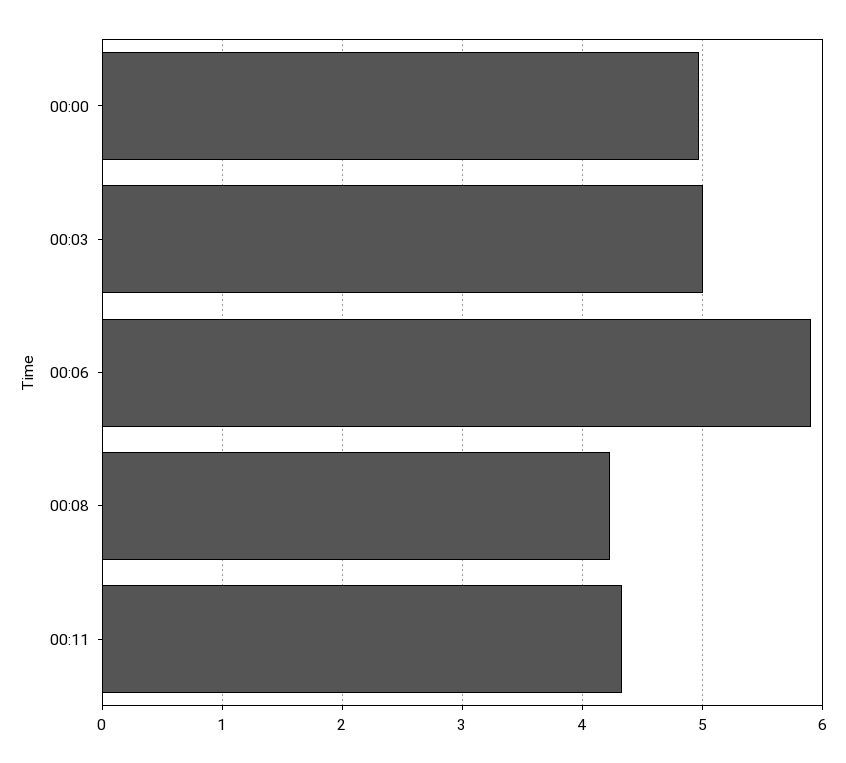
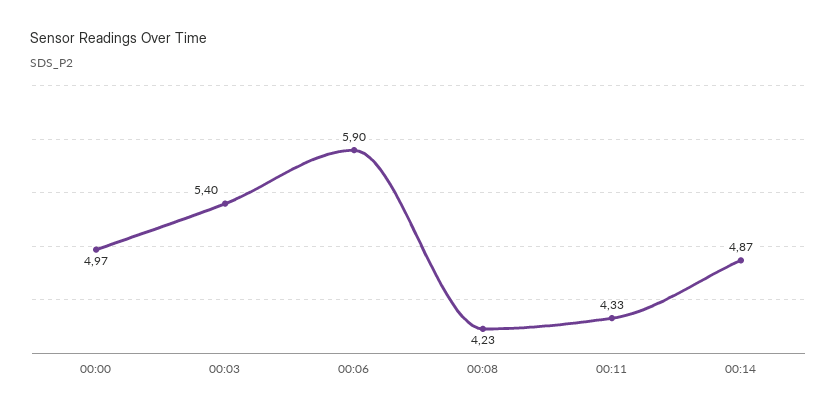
00:03: 5 -> 5.4
00:14: none -> 4.87

